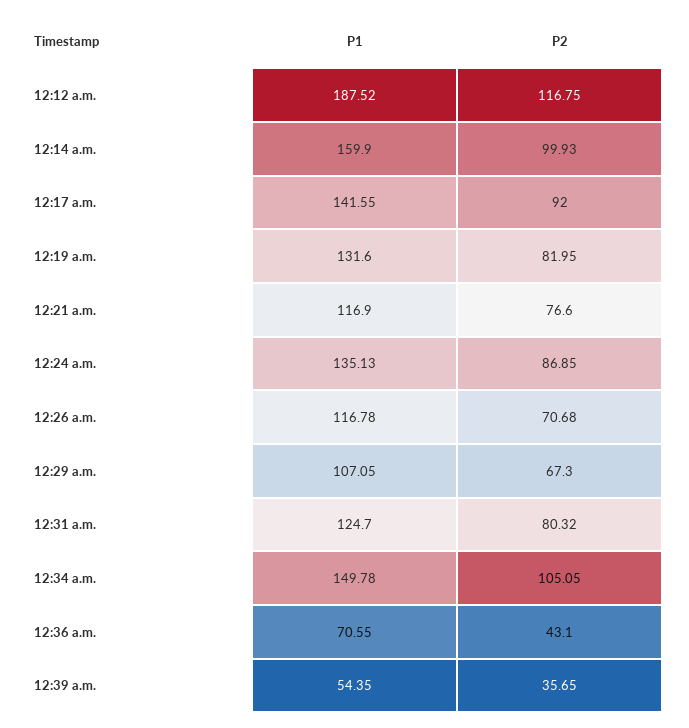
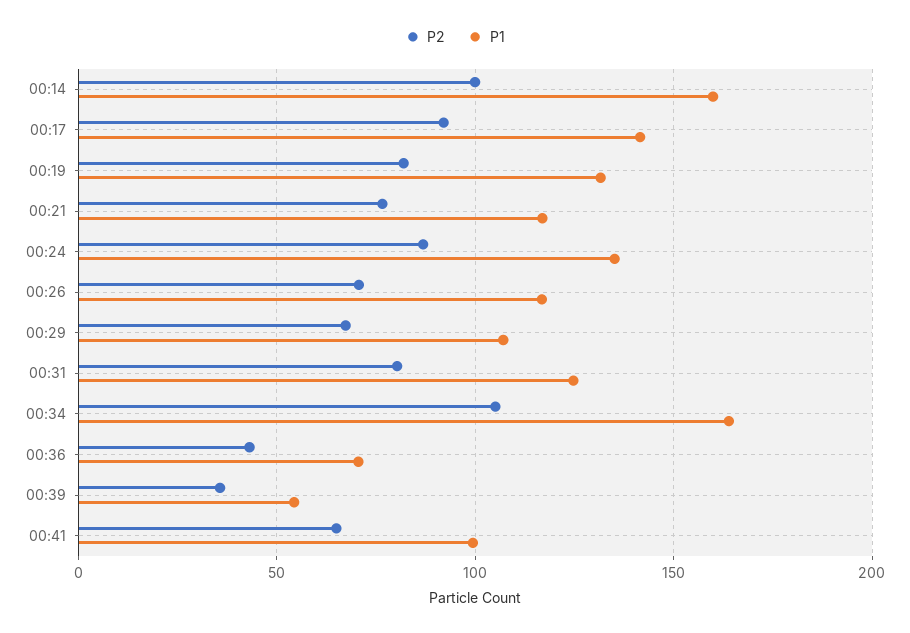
P1, 12:12 a.m.: 187.52 -> none
P2, 12:12 a.m.: 116.75 -> none
P1, 12:34 a.m.: 149.78 -> 165
P2, 00:41: none -> 65
P1, 00:41: none -> 100

